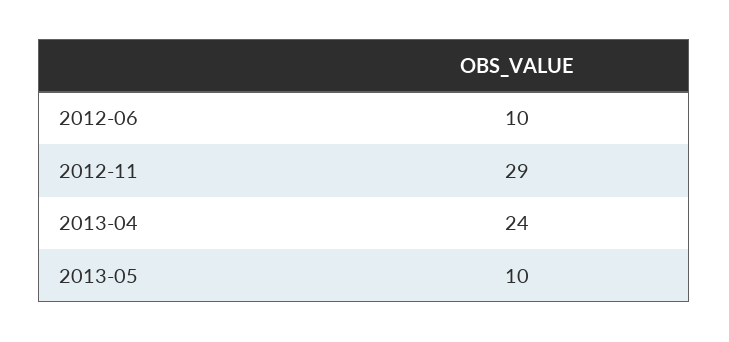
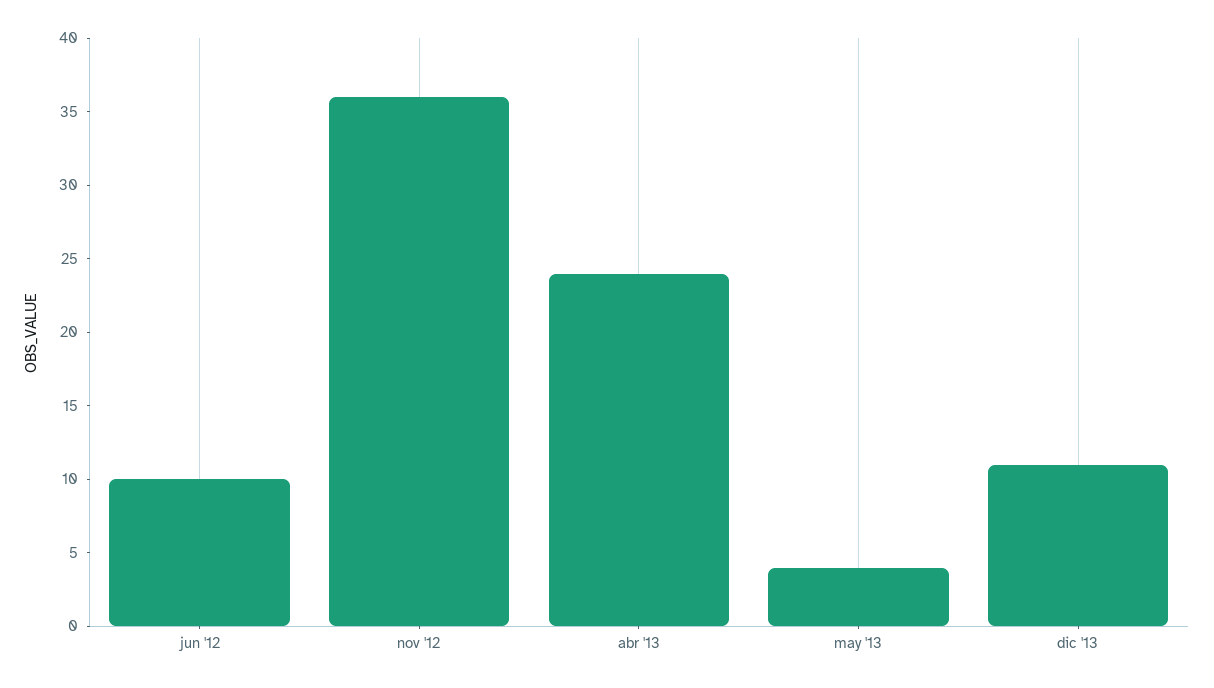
2012-11: 29 -> 36
2013-05: 10 -> 4
dic '13: none -> 11

